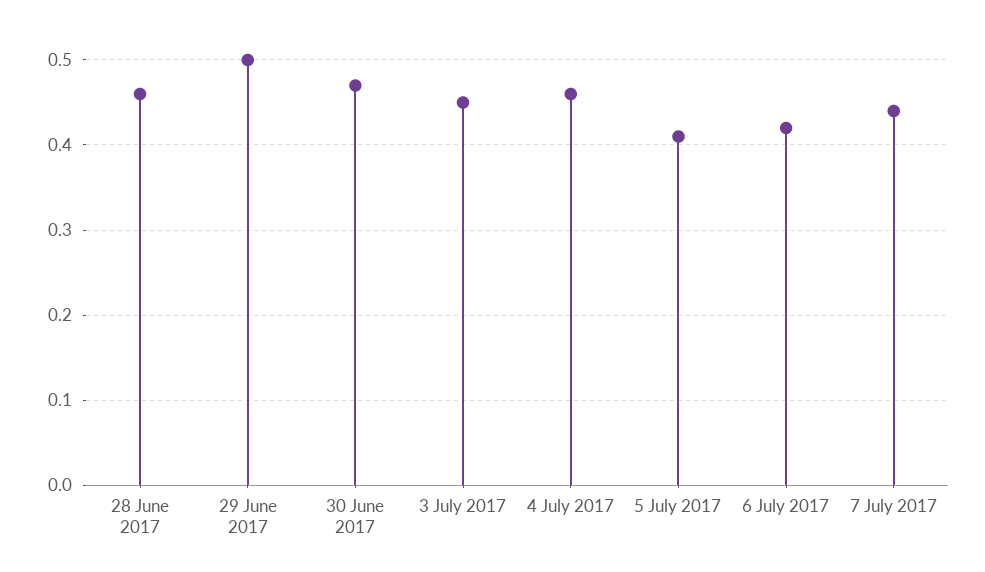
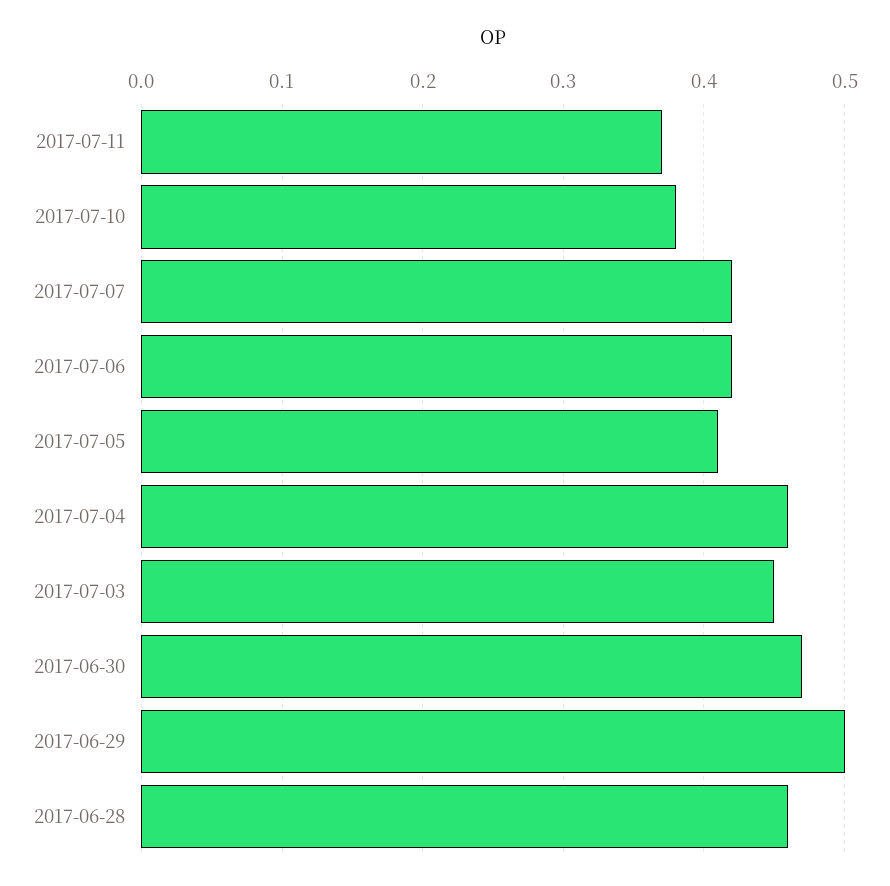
7 July 2017: 0.44 -> 0.42
2017-07-11: none -> 0.37
2017-07-10: none -> 0.38

